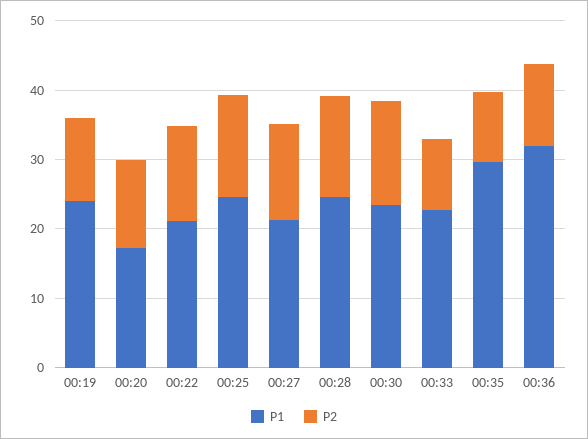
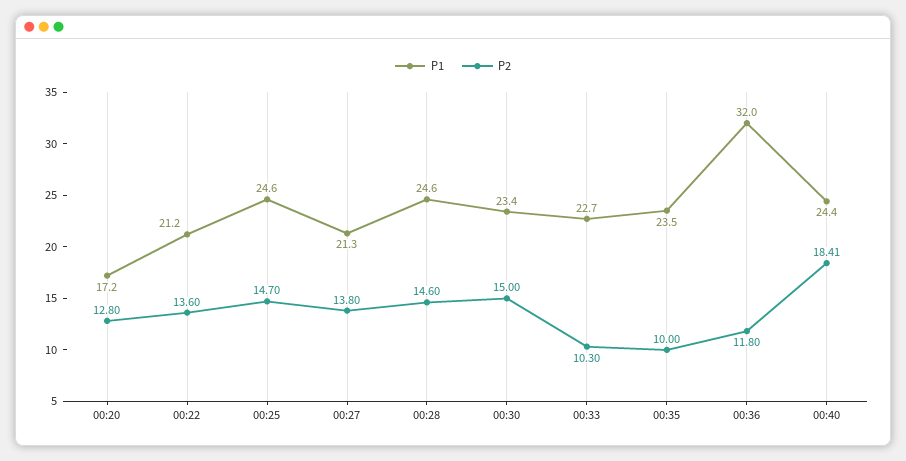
P1, 00:19: 24 -> none
P2, 00:19: 12 -> none
P1, 00:35: 30 -> 23.5
P1, 00:40: none -> 24.4
P2, 00:40: none -> 18.41

